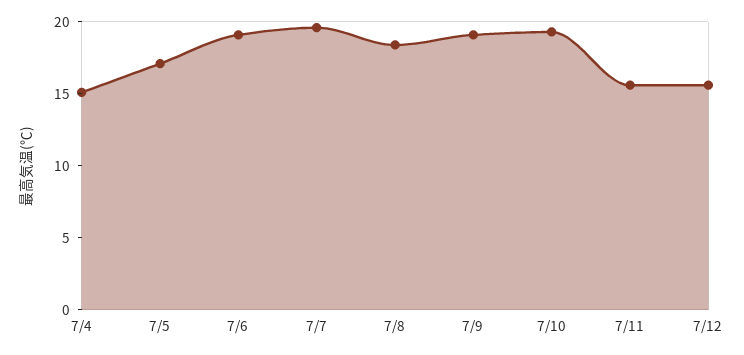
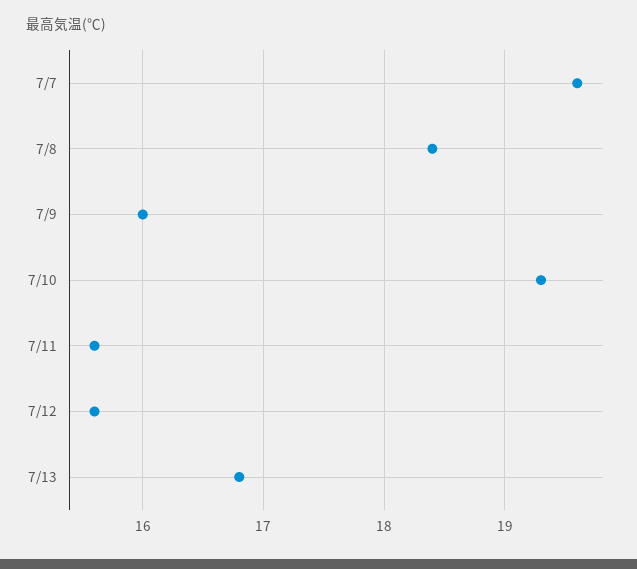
7/4: 15 -> none
7/5: 17 -> none
7/6: 19 -> none
7/9: 19 -> 16
7/13: none -> 16.8

